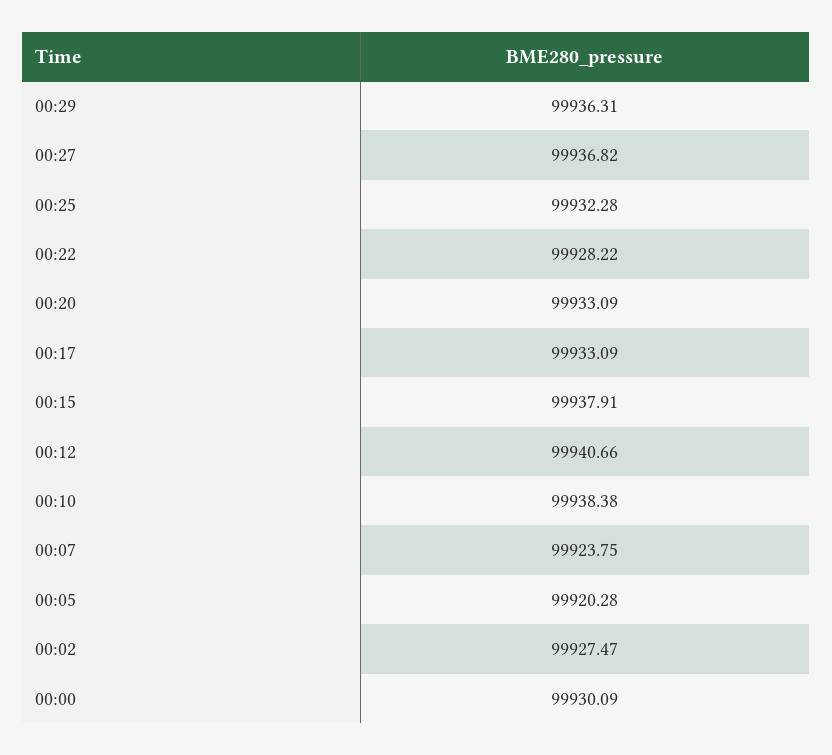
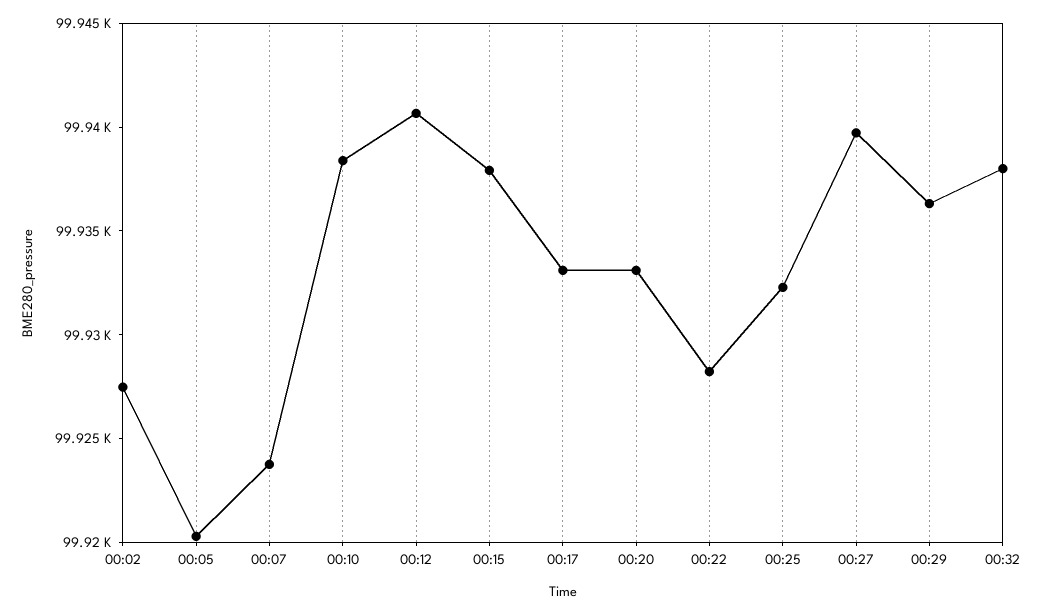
00:27: 99936.82 -> 99940
00:00: 99930.09 -> none
00:32: none -> 99938

